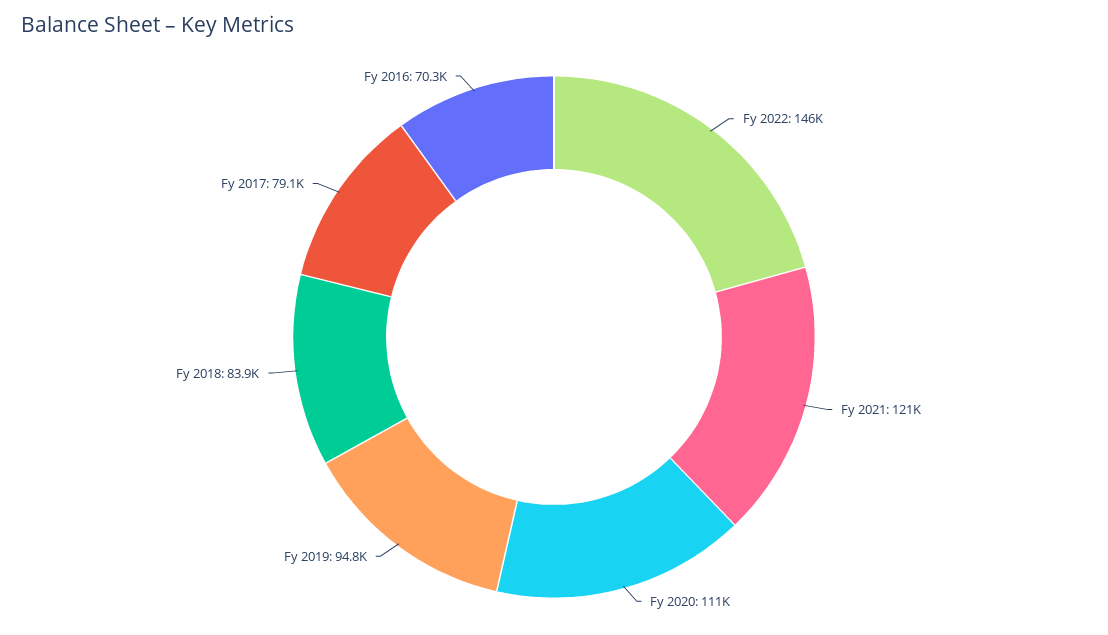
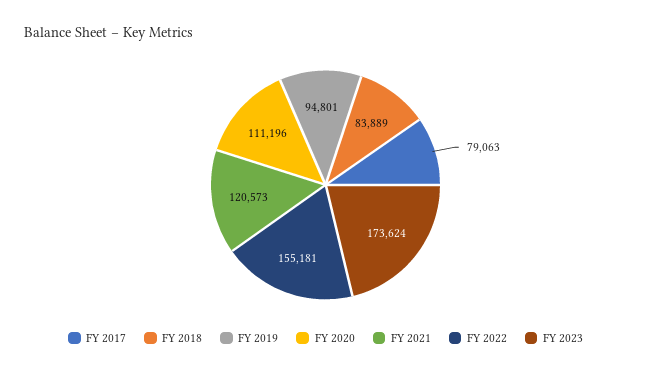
Fy 2022: 146000 -> 155181
Fy 2016: 70300 -> none
FY 2023: none -> 173624

